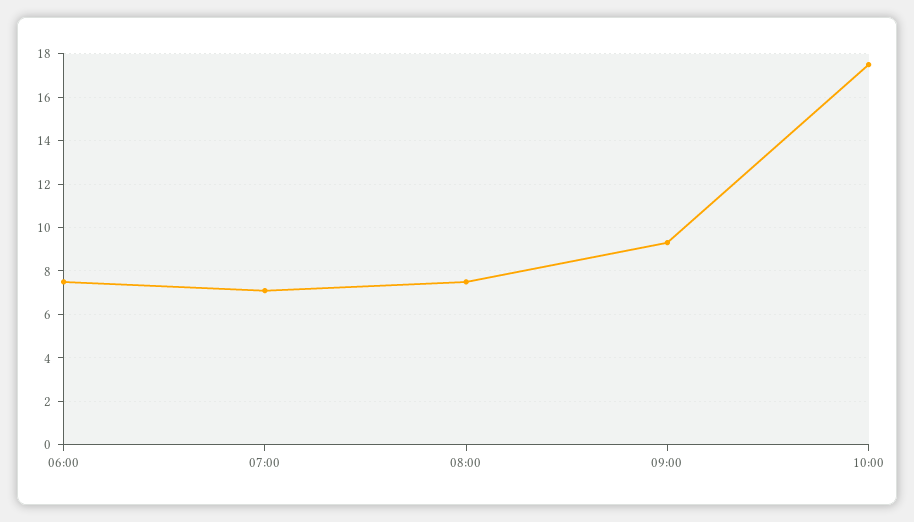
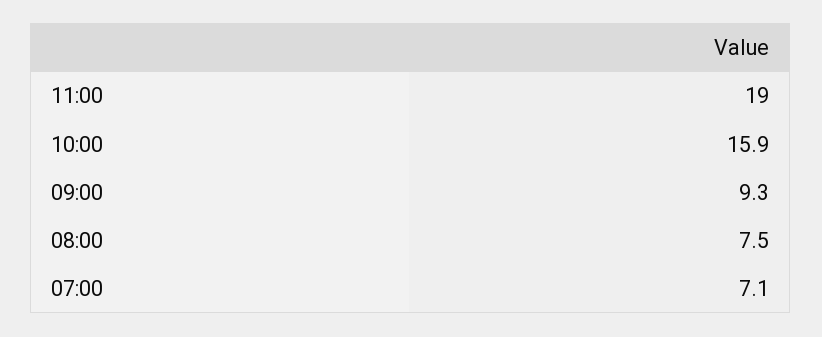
06:00: 7.5 -> none
10:00: 17.5 -> 15.9
11:00: none -> 19

